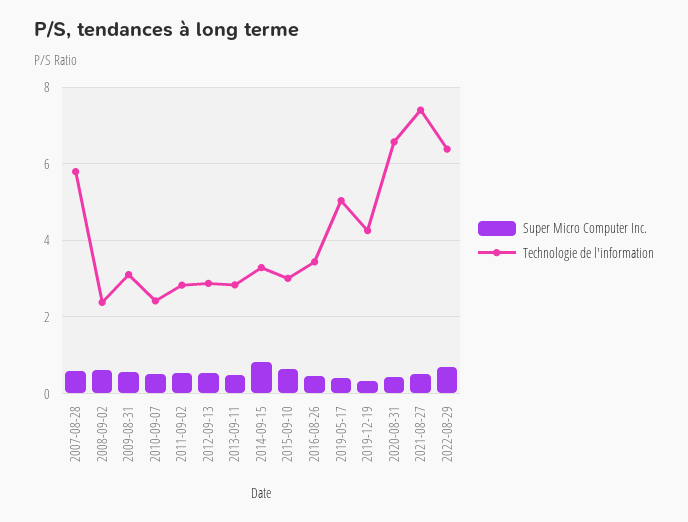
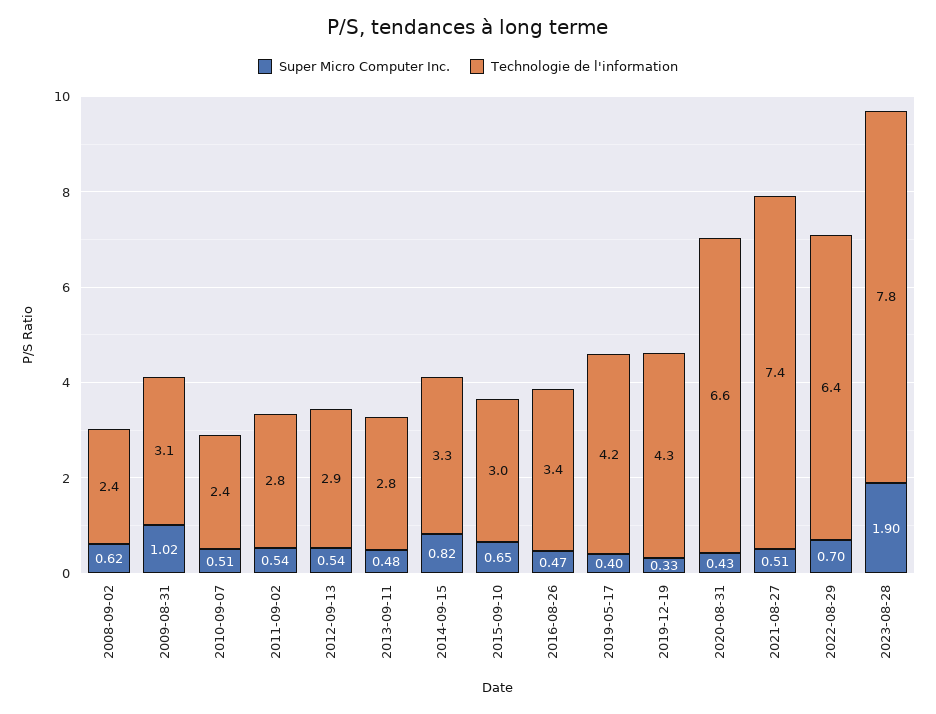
Super Micro Computer Inc., 2007-08-28: 0.6 -> none
Technologie de l'information, 2007-08-28: 5.8 -> none
Super Micro Computer Inc., 2009-08-31: 0.6 -> 1.02
Technologie de l'information, 2019-05-17: 5 -> 4.2
Super Micro Computer Inc., 2023-08-28: none -> 1.9
Technologie de l'information, 2023-08-28: none -> 7.8

